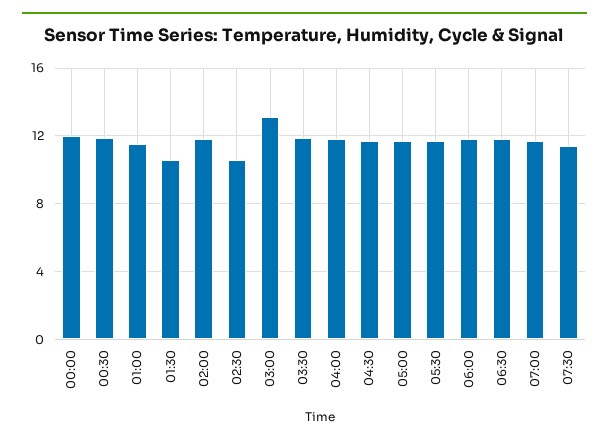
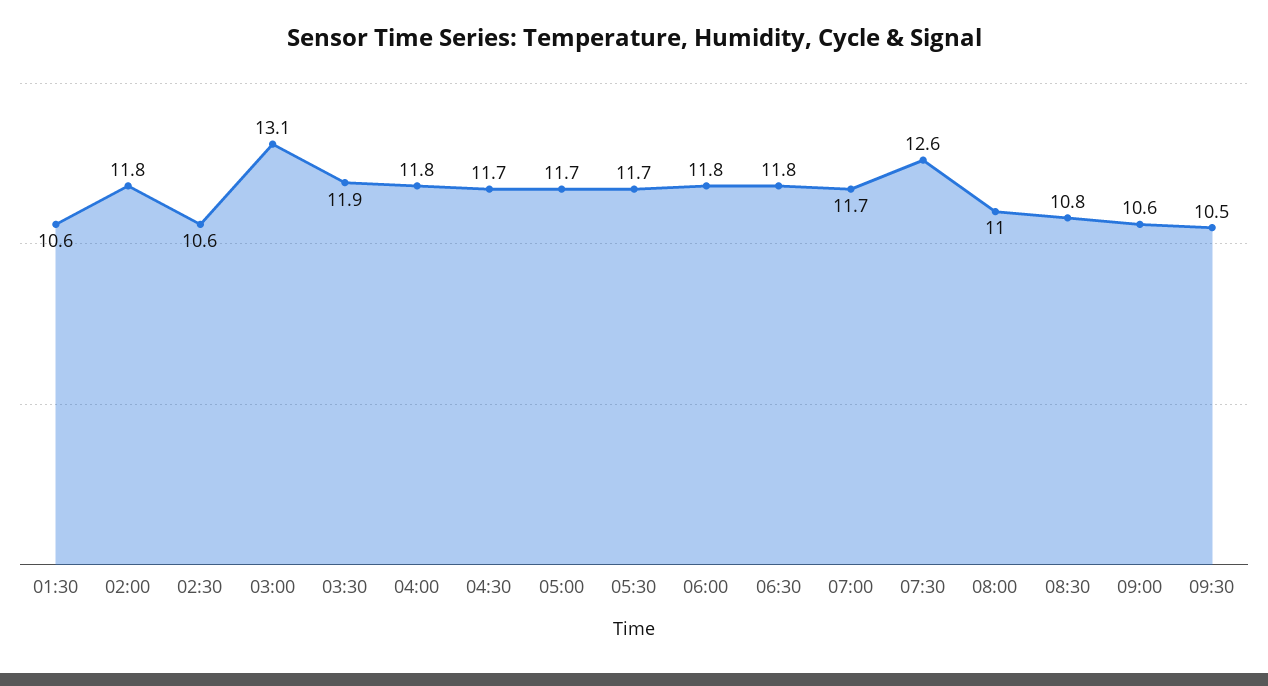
00:00: 12 -> none
00:30: 12 -> none
01:00: 11.5 -> none
07:30: 11.5 -> 12.6
08:00: none -> 11
08:30: none -> 10.8
09:00: none -> 10.6
09:30: none -> 10.5

